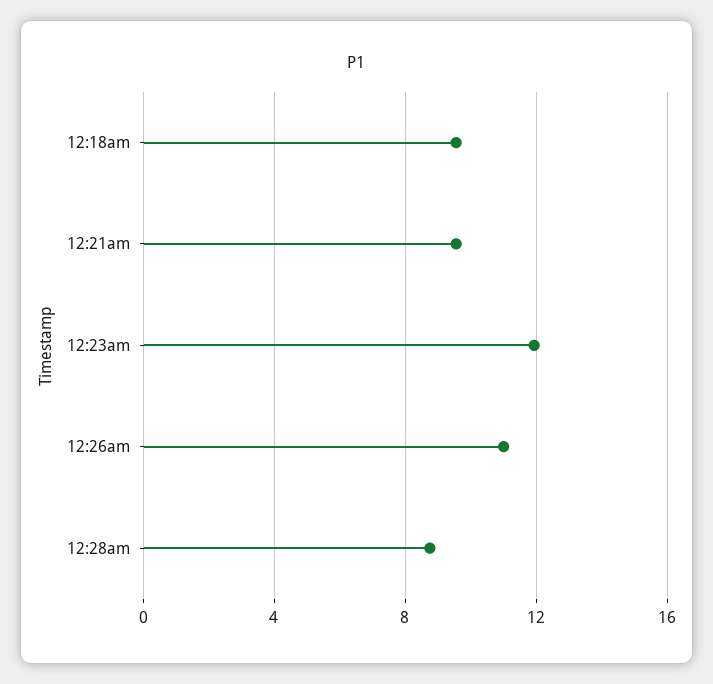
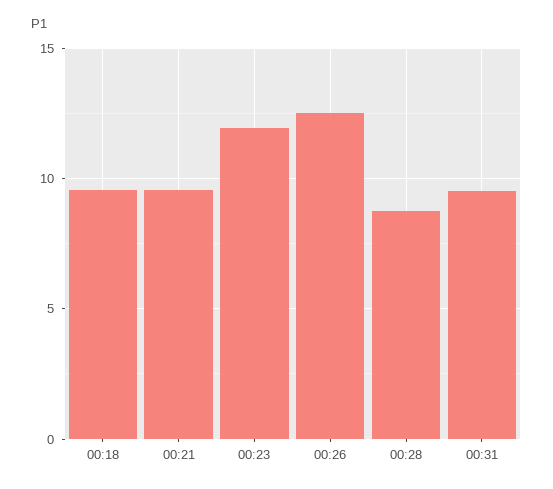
12:26am: 11 -> 12.5
00:31: none -> 9.5

